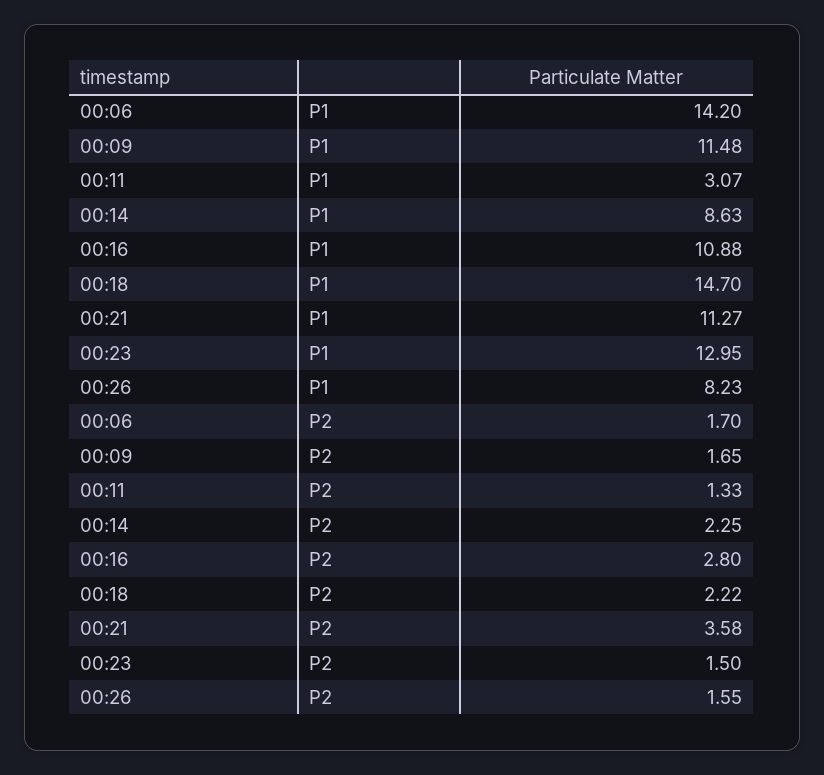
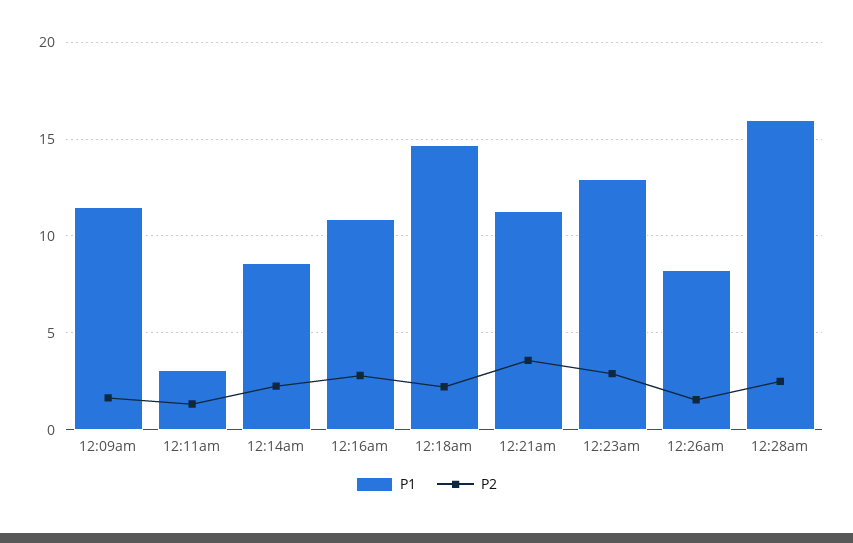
P1, 00:06: 14.2 -> none
P2, 00:06: 1.7 -> none
P2, 00:23: 1.5 -> 3
P1, 12:28am: none -> 16
P2, 12:28am: none -> 2.5

